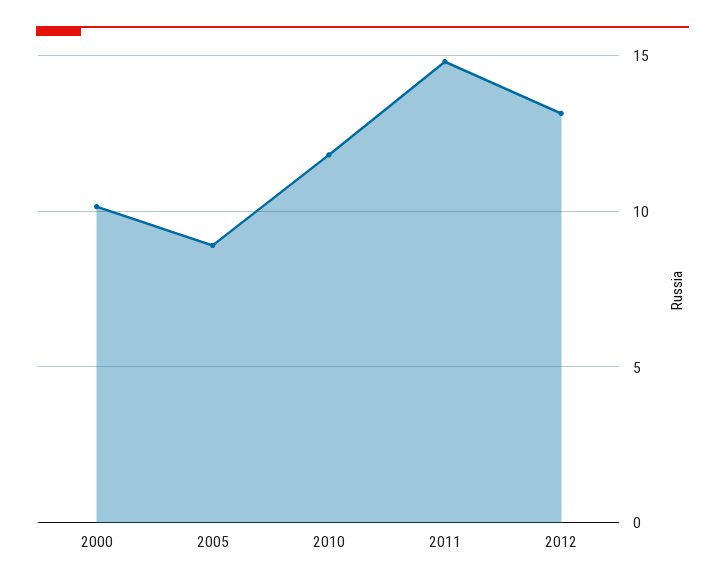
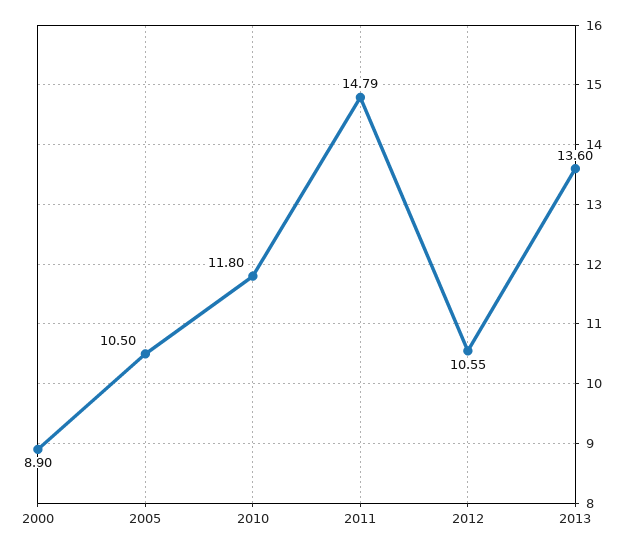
2000: 10 -> 8.9
2005: 9 -> 10.5
2012: 13 -> 10.55
2013: none -> 13.6

